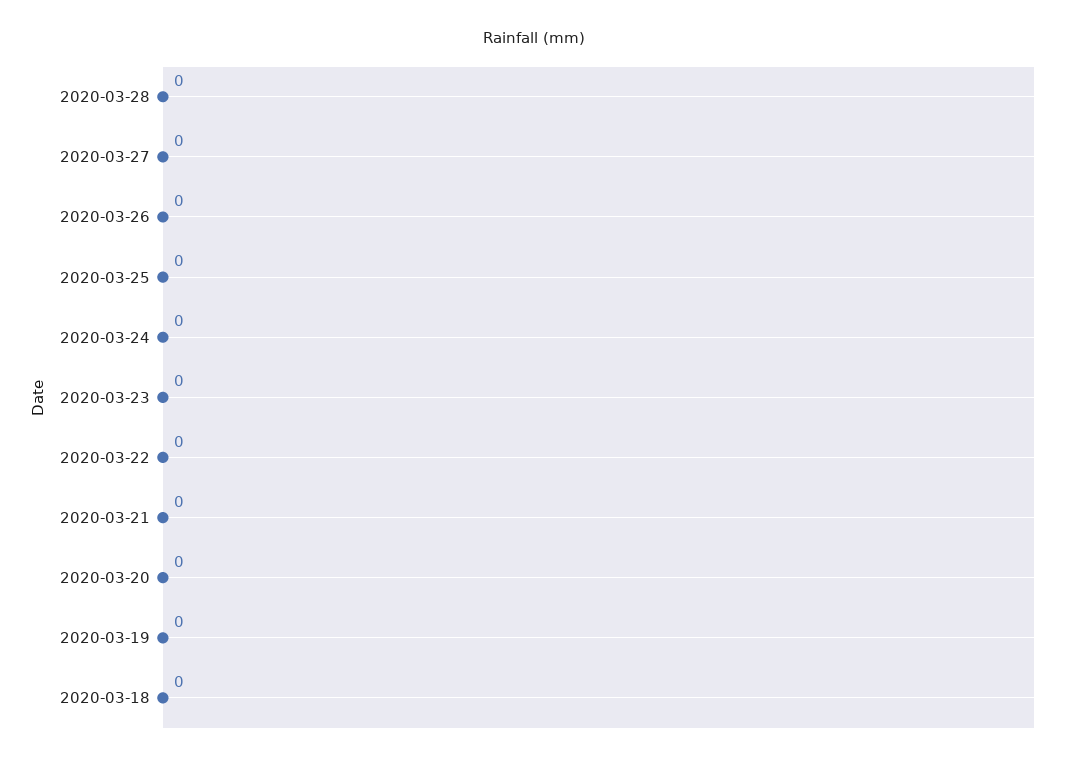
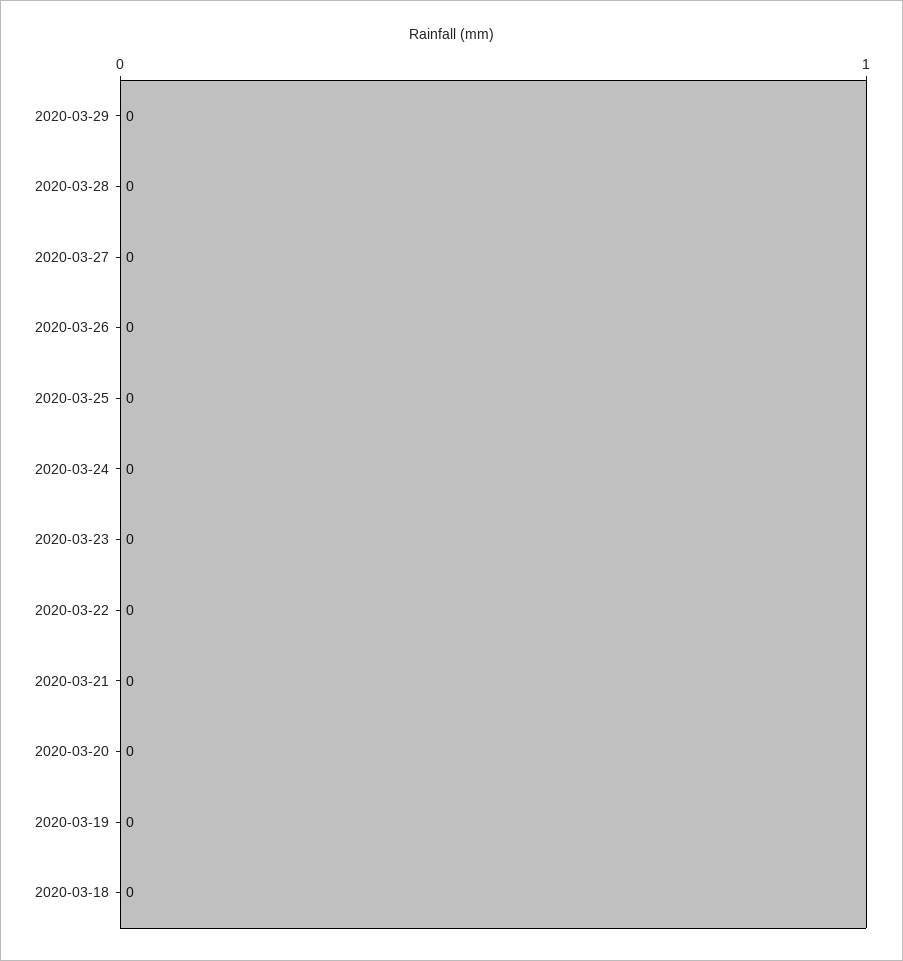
2020-03-29: none -> 0

